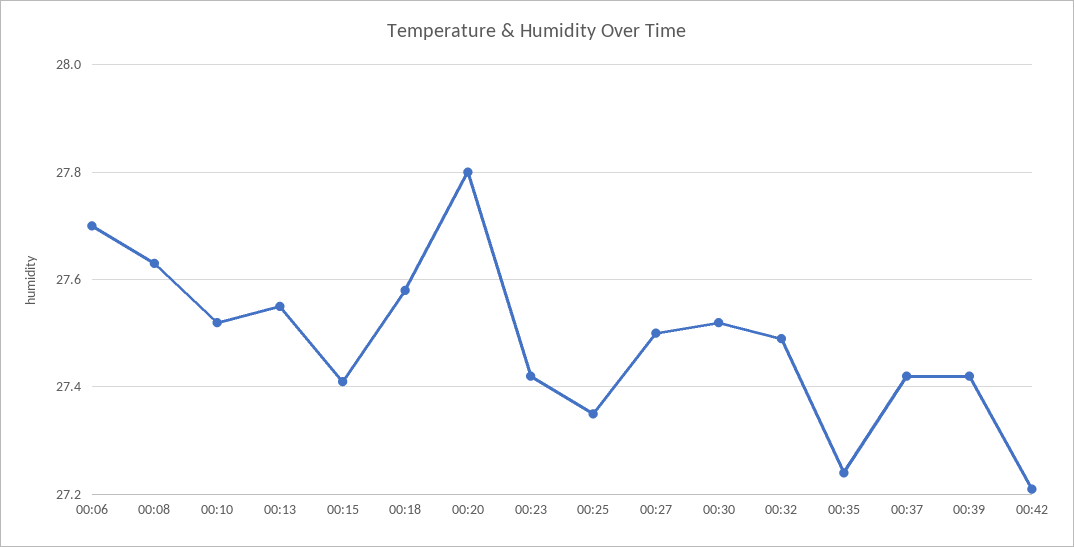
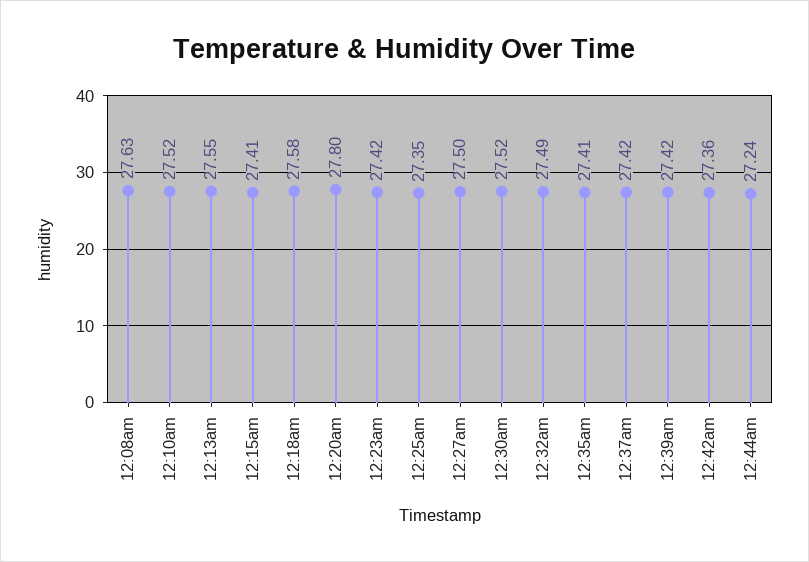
00:06: 27.7 -> none
00:35: 27.25 -> 27.41
00:42: 27.2 -> 27.36
12:44am: none -> 27.24

